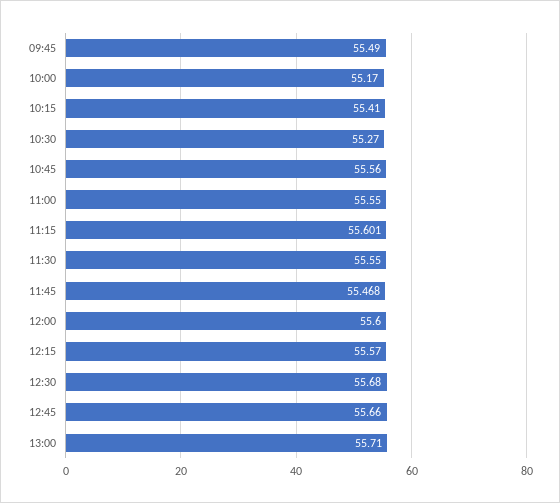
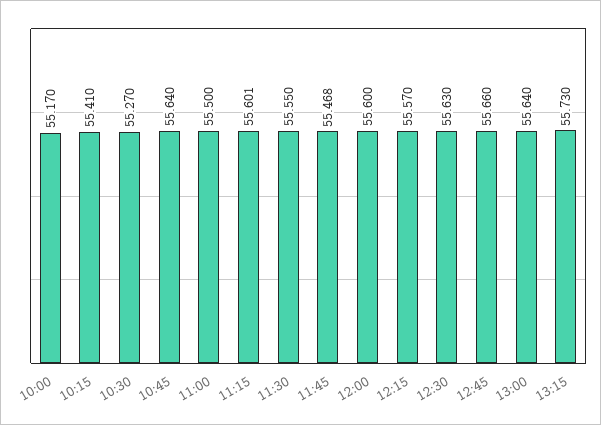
09:45: 55.49 -> none
10:45: 55.56 -> 55.64
11:00: 55.55 -> 55.5
12:30: 55.68 -> 55.63
13:00: 55.71 -> 55.64
13:15: none -> 55.73

